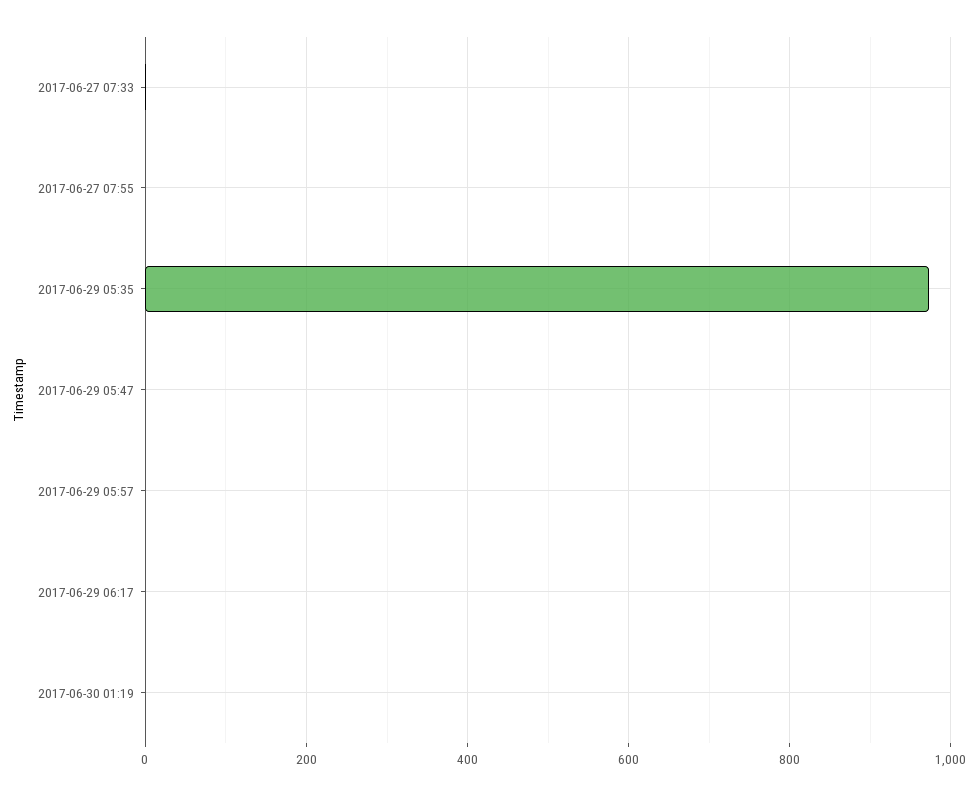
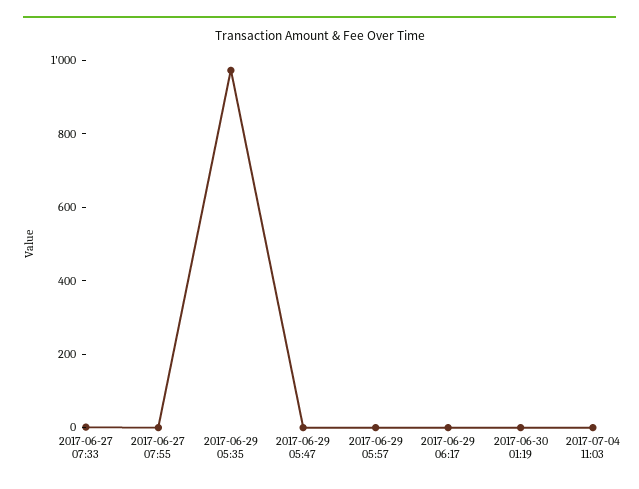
2017-07-04 11:03: none -> 0

